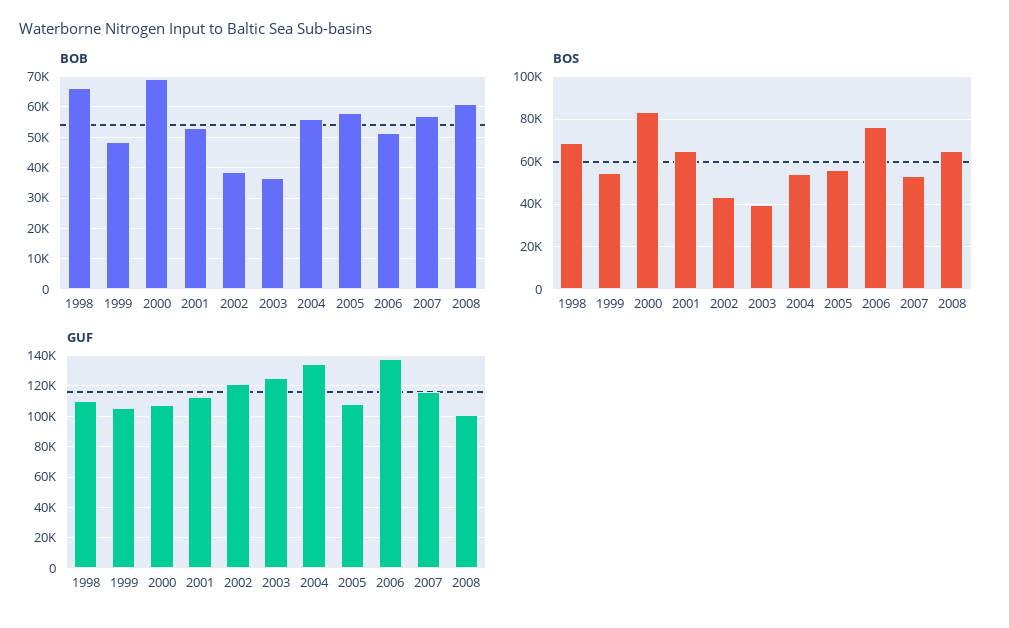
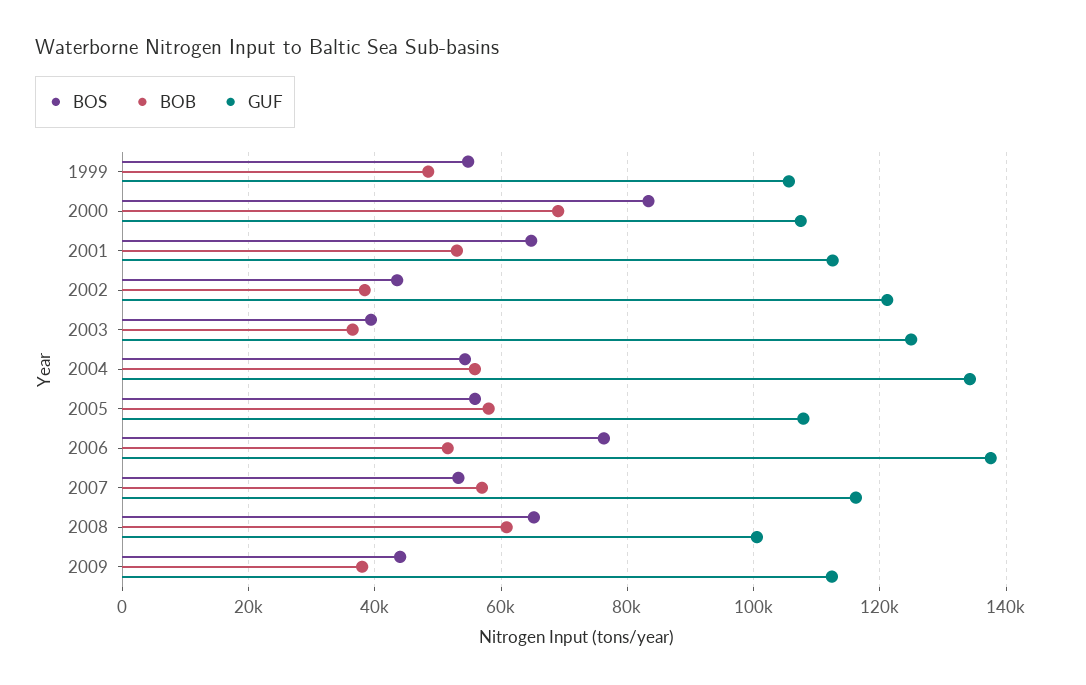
BOB, 1998: 66000 -> none
BOS, 1998: 70000 -> none
GUF, 1998: 110000 -> none
BOS, 2009: none -> 44000
BOB, 2009: none -> 38000
GUF, 2009: none -> 112000

